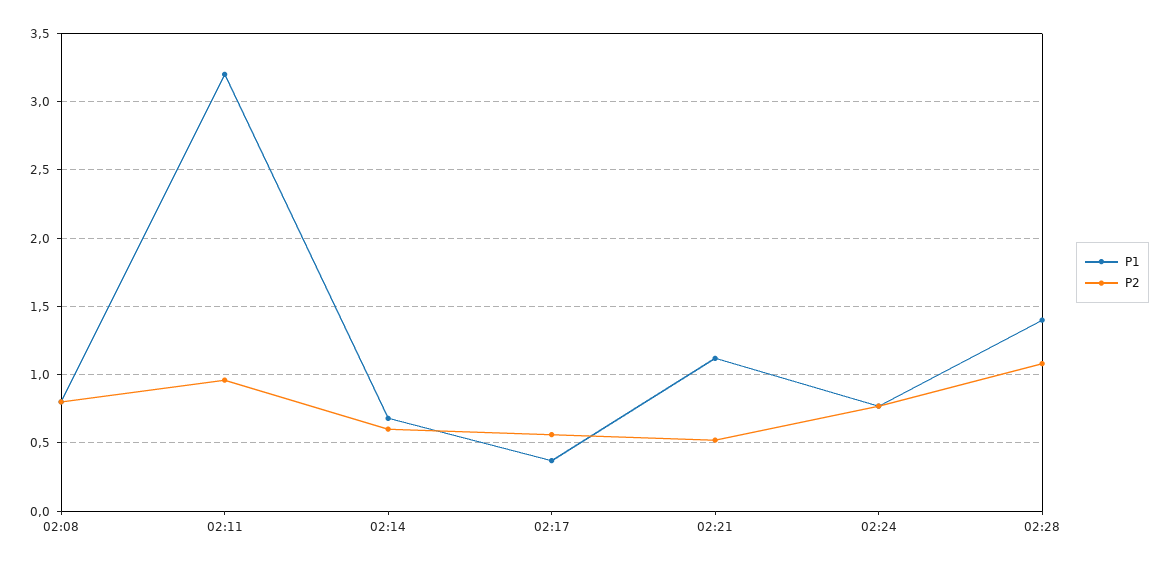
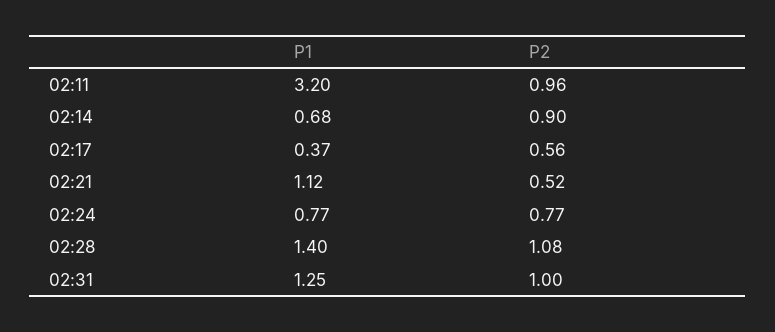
P1, 02:08: 0.8 -> none
P2, 02:08: 0.8 -> none
P2, 02:14: 0.6 -> 0.9
P1, 02:31: none -> 1.25
P2, 02:31: none -> 1

